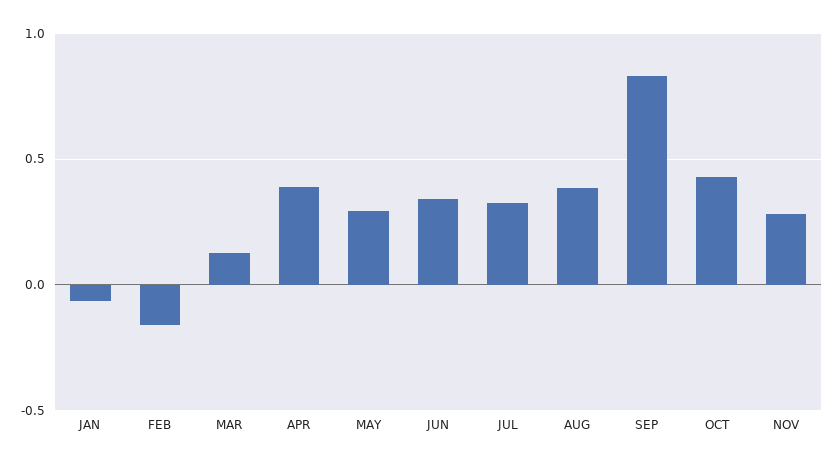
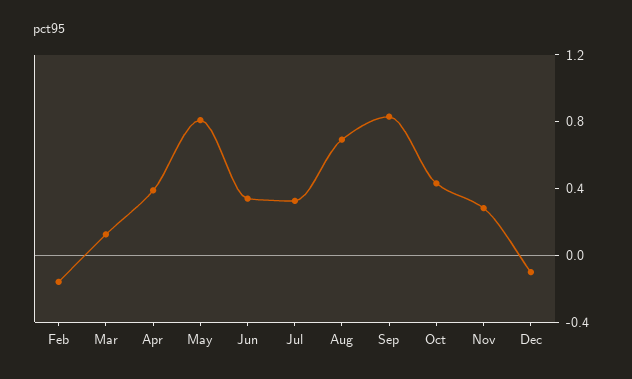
JAN: -0.05 -> none
MAY: 0.3 -> 0.8
AUG: 0.4 -> 0.7
Dec: none -> -0.1

